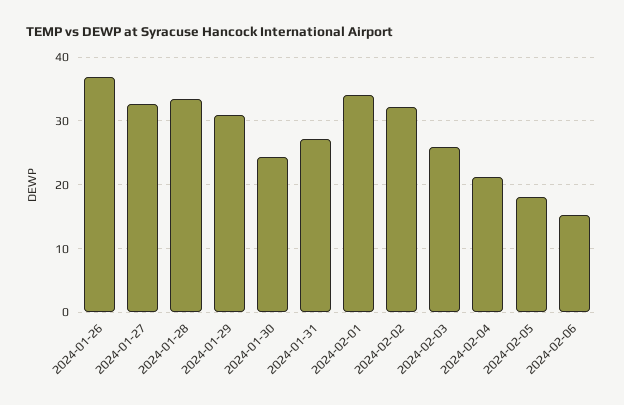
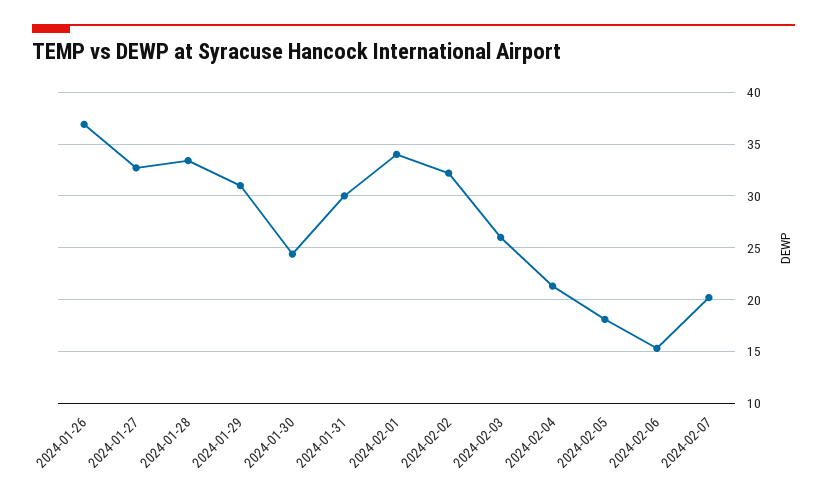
2024-01-31: 27 -> 30
2024-02-07: none -> 20

